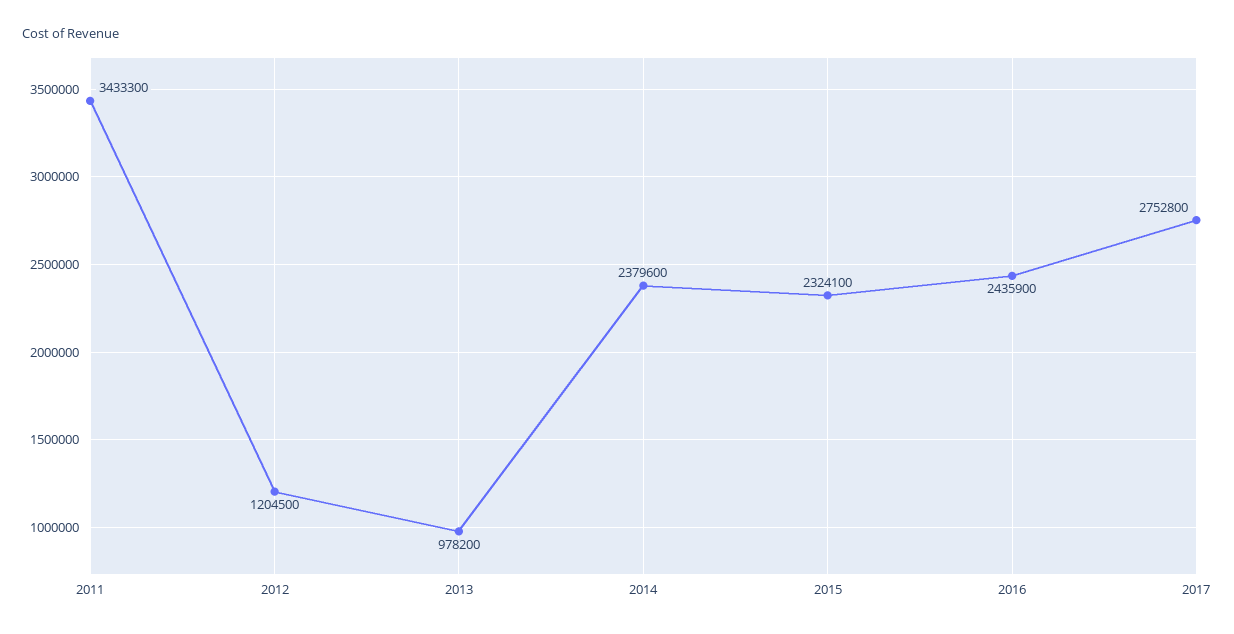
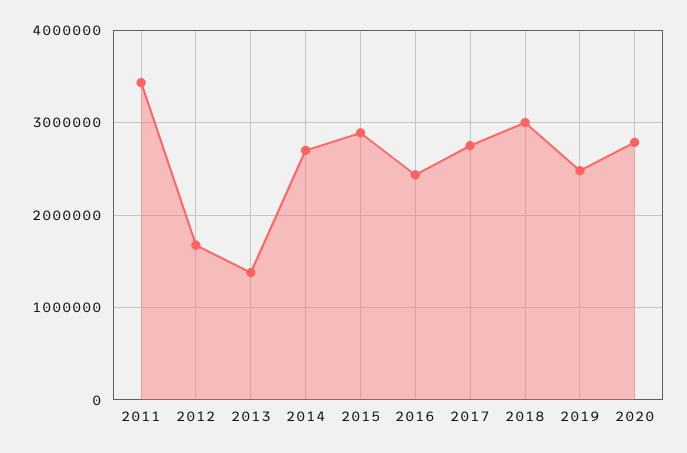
2012: 1204500 -> 1700000
2013: 978200 -> 1400000
2014: 2379600 -> 2700000
2015: 2324100 -> 2900000
2018: none -> 3000000
2019: none -> 2500000
2020: none -> 2800000

